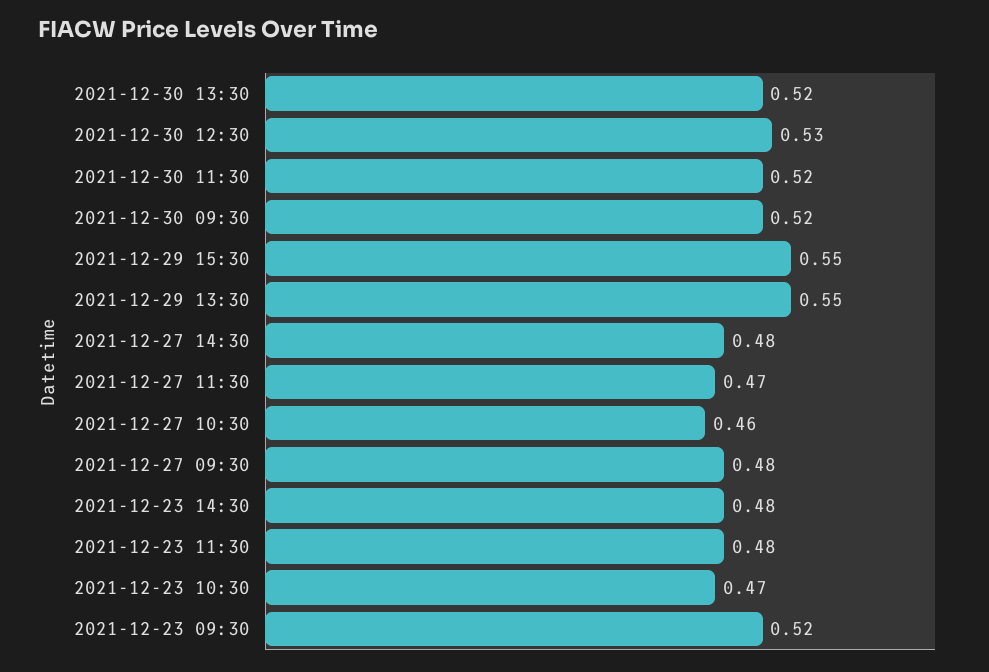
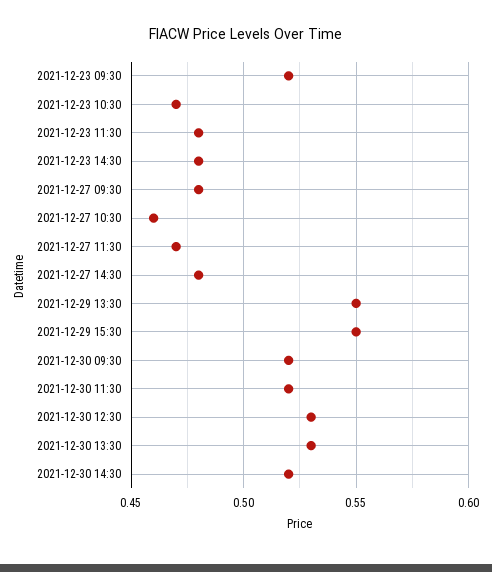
2021-12-30 13:30: 0.52 -> 0.53
2021-12-30 14:30: none -> 0.52

